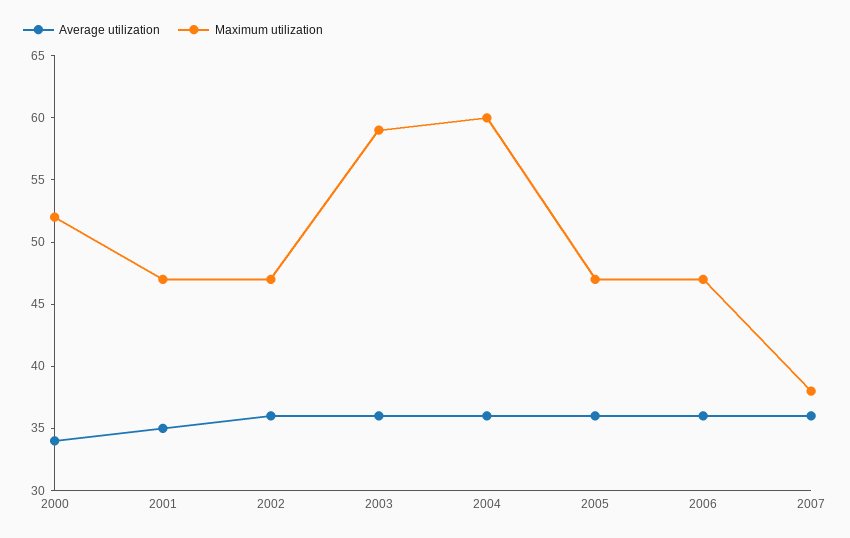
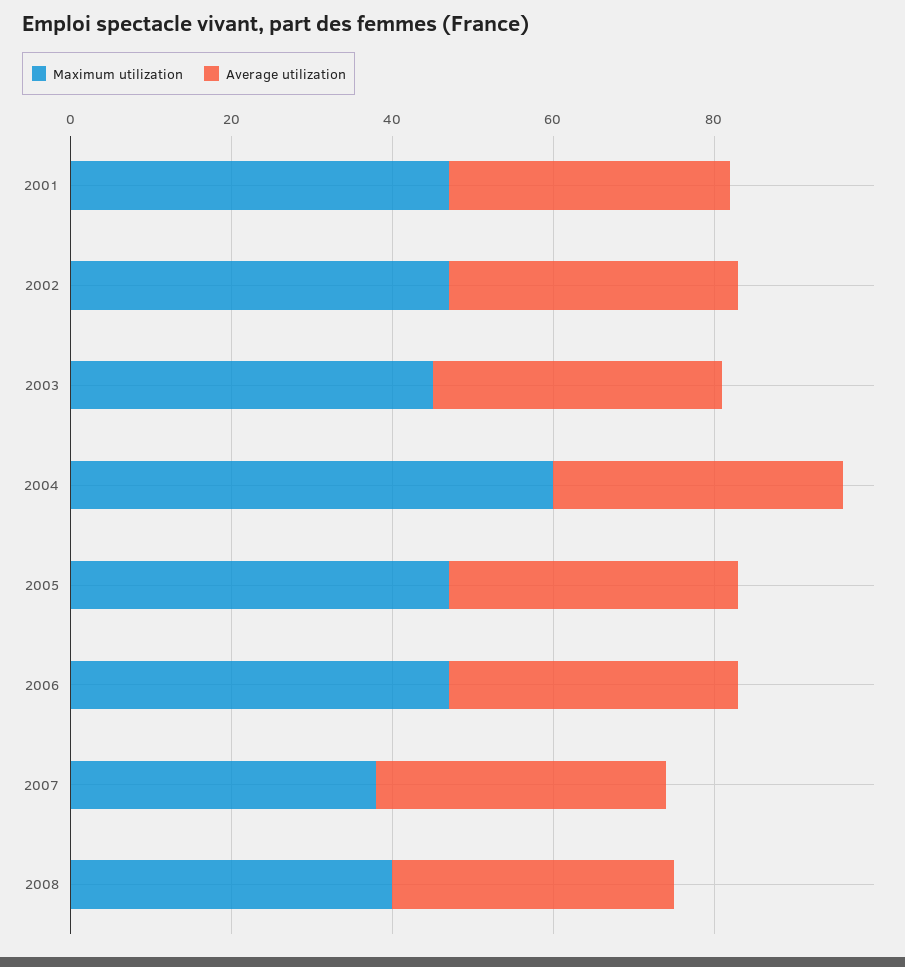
Average utilization, 2000: 34 -> none
Maximum utilization, 2000: 52 -> none
Maximum utilization, 2003: 59 -> 45
Maximum utilization, 2008: none -> 40
Average utilization, 2008: none -> 35

